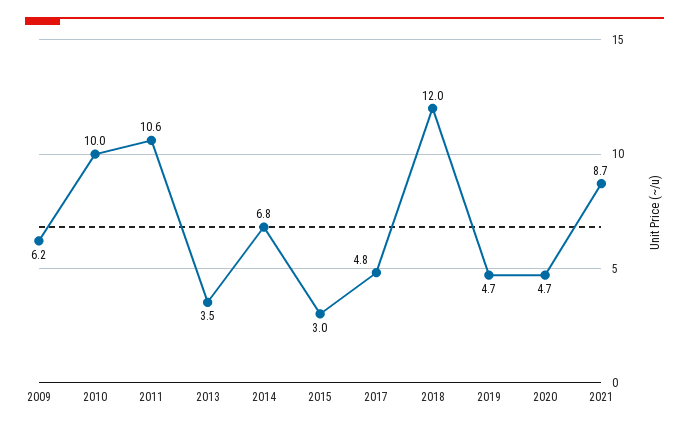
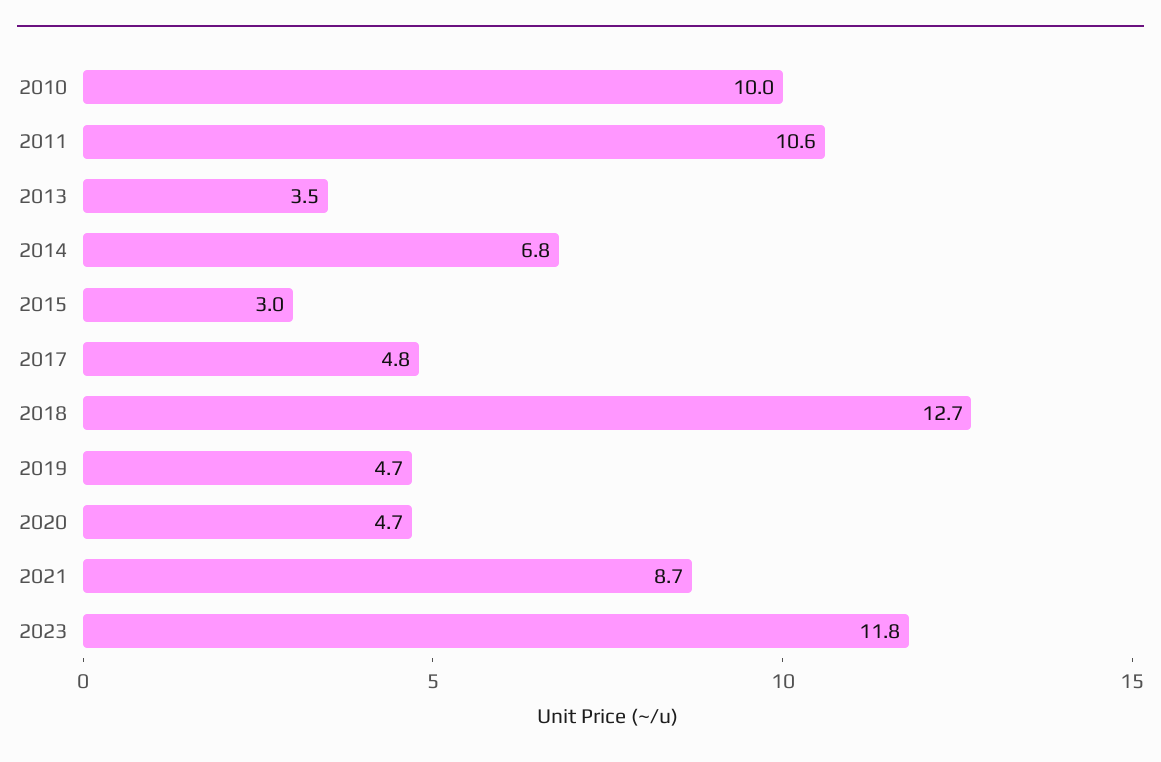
2009: 6.2 -> none
2018: 12 -> 12.7
2023: none -> 11.8

